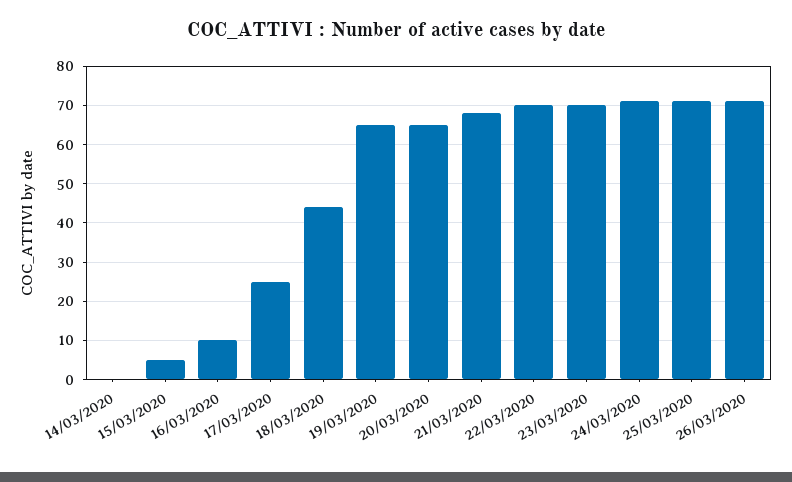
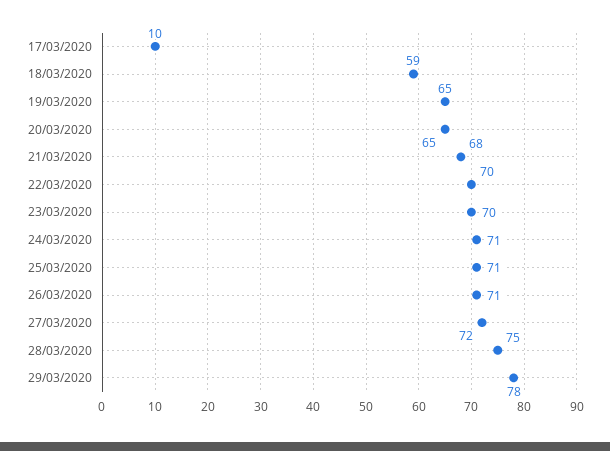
14/03/2020: 0 -> none
15/03/2020: 5 -> none
16/03/2020: 10 -> none
17/03/2020: 25 -> 10
18/03/2020: 45 -> 59
27/03/2020: none -> 72
28/03/2020: none -> 75
29/03/2020: none -> 78

